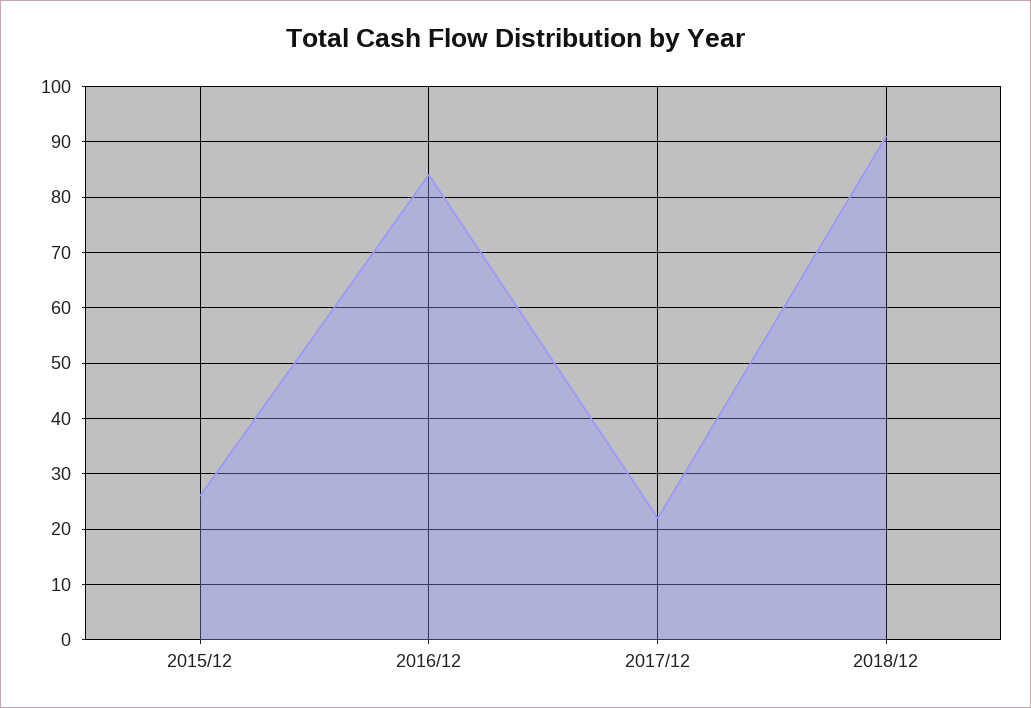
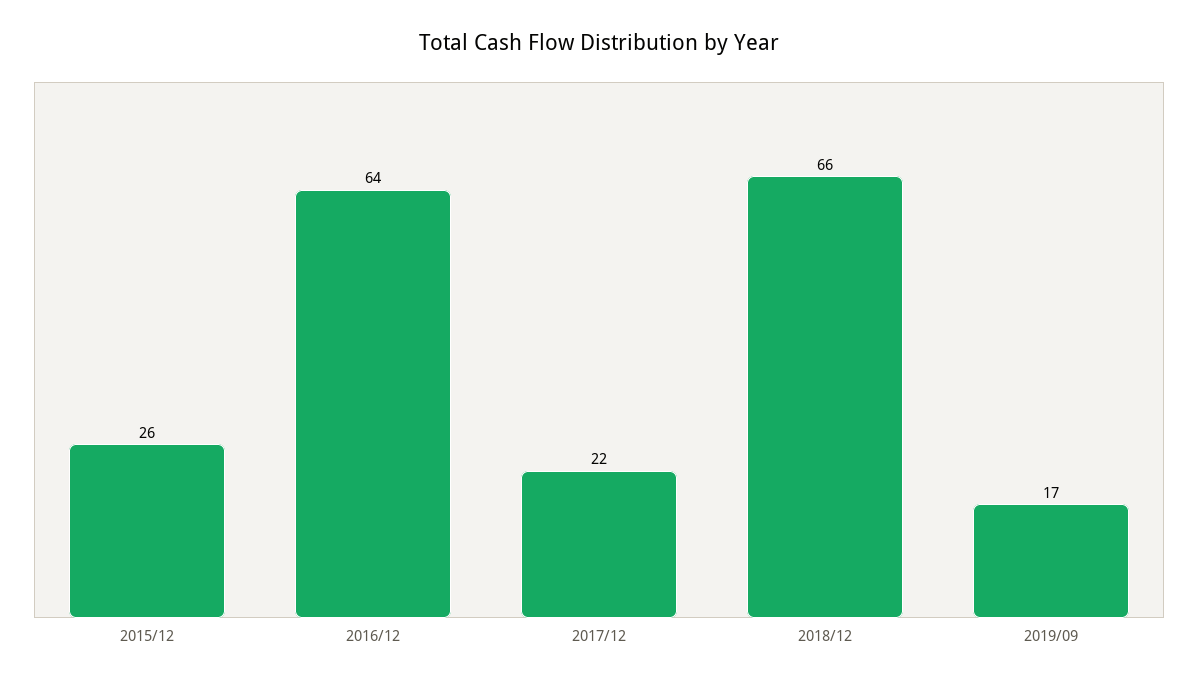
2016/12: 85 -> 64
2018/12: 90 -> 66
2019/09: none -> 17

